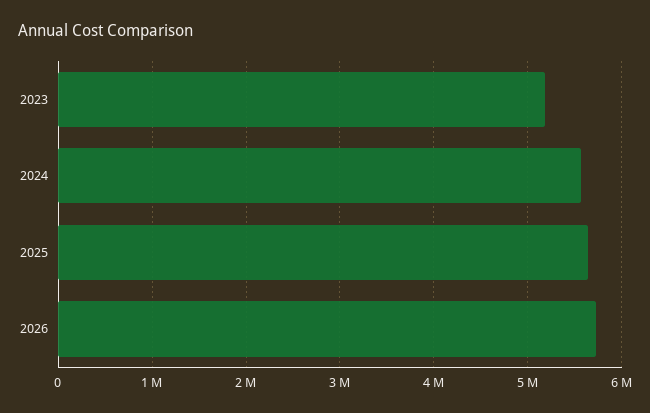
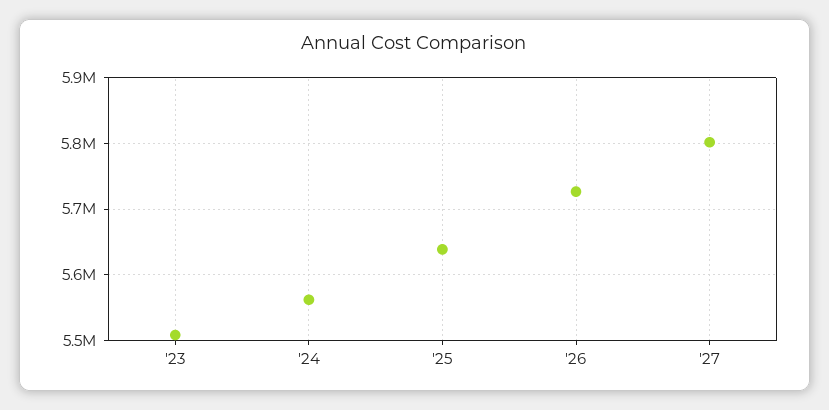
2023: 5200000 -> 5510000
'27: none -> 5800000

